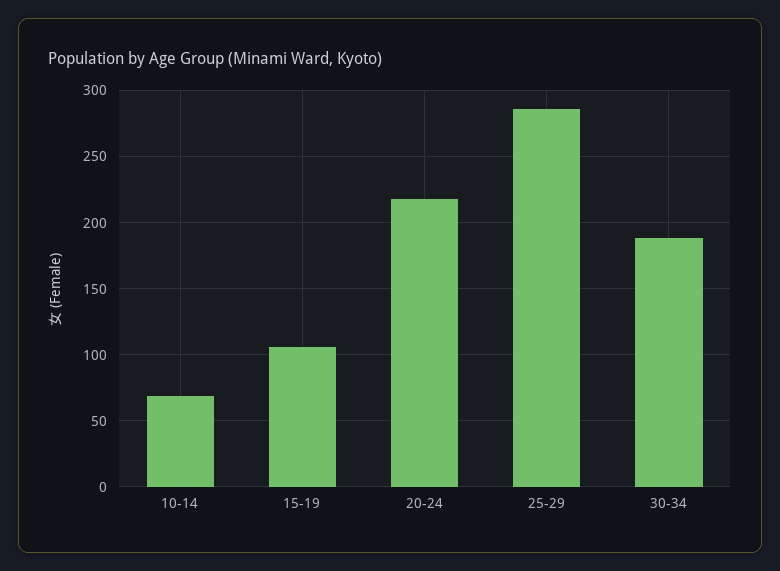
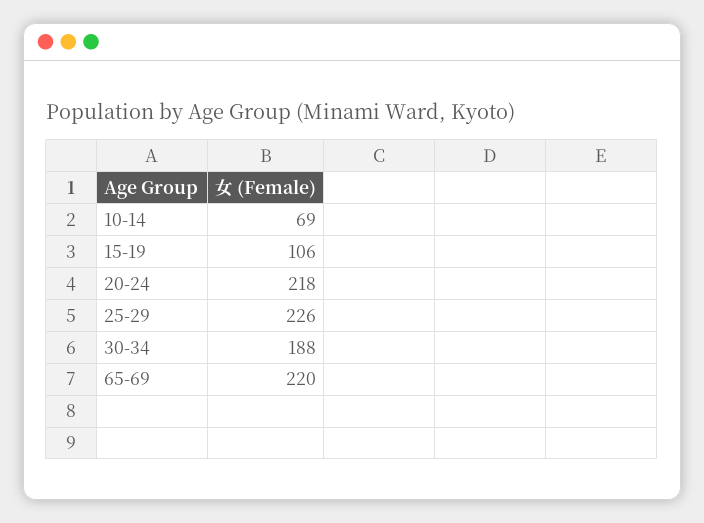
25-29: 285 -> 226
65-69: none -> 220

